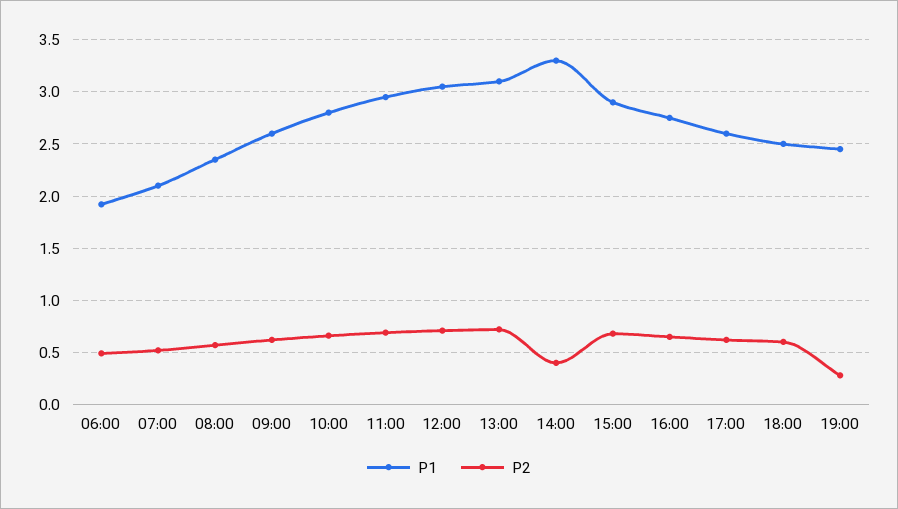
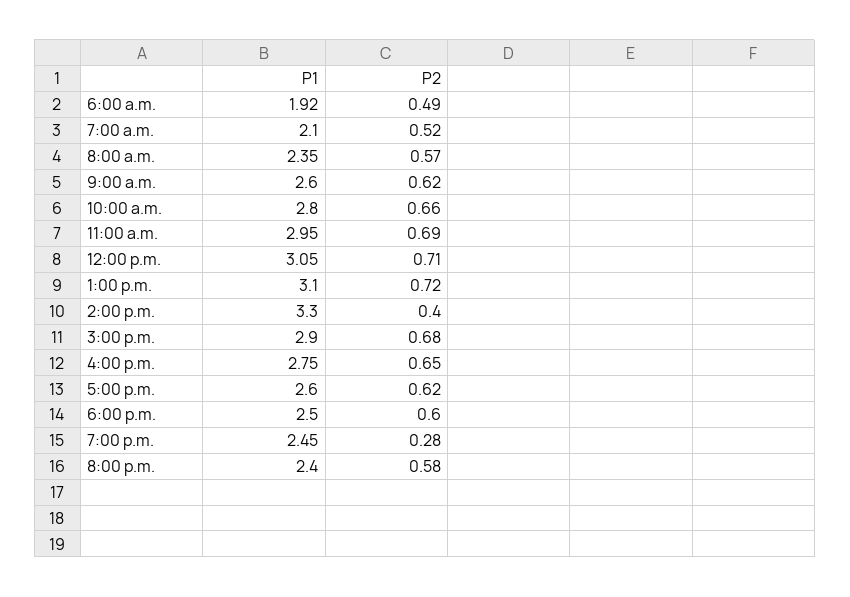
P1, 8:00 p.m.: none -> 2.4
P2, 8:00 p.m.: none -> 0.58

